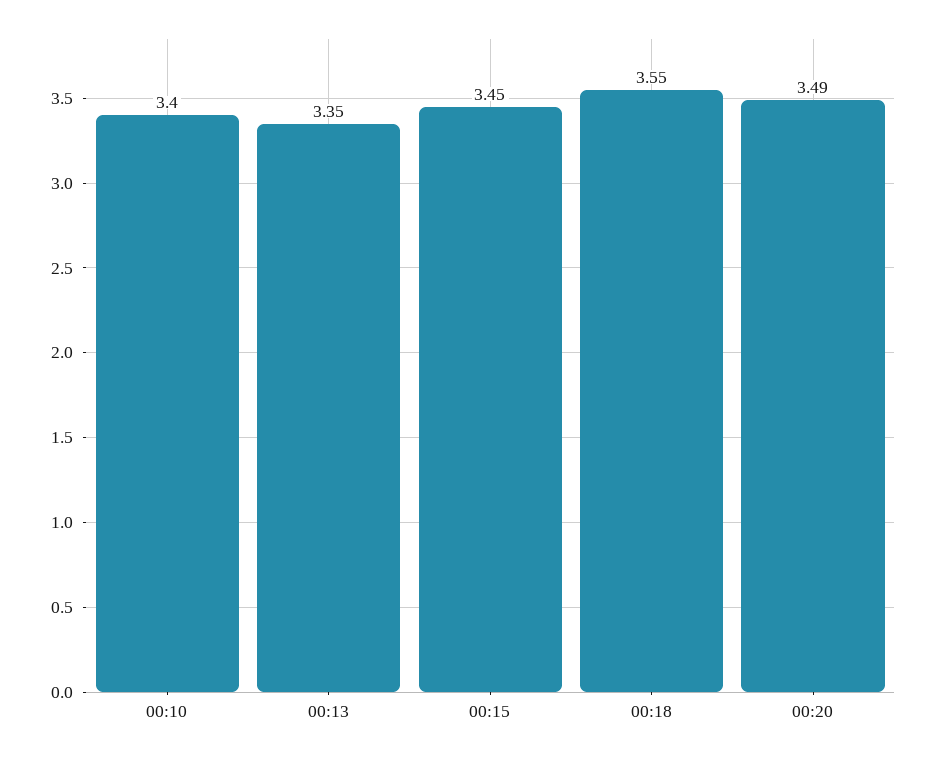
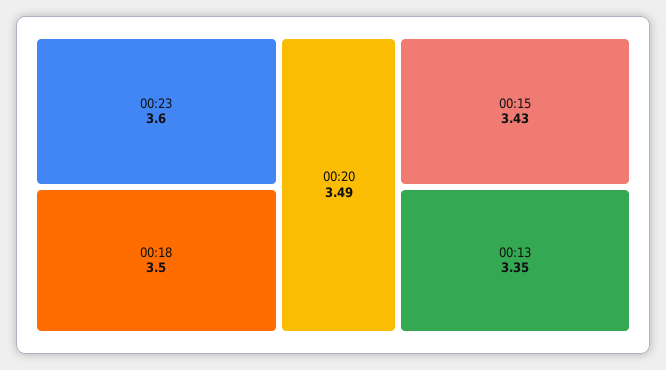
00:10: 3.4 -> none
00:15: 3.45 -> 3.43
00:18: 3.55 -> 3.5
00:23: none -> 3.6

